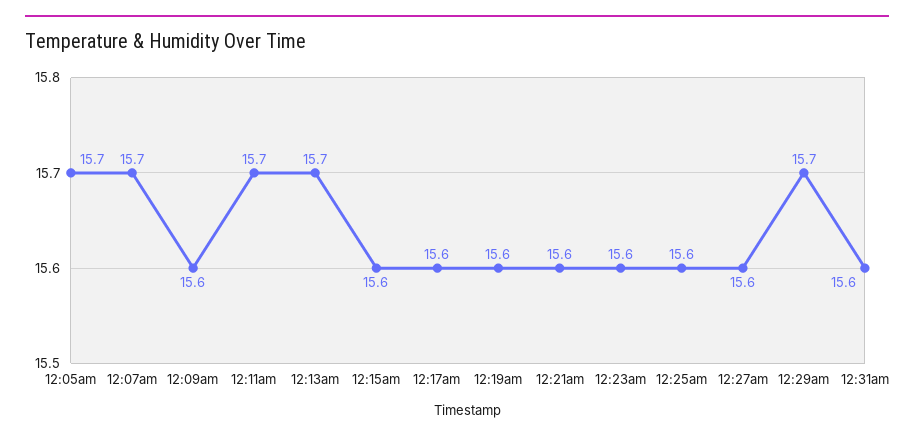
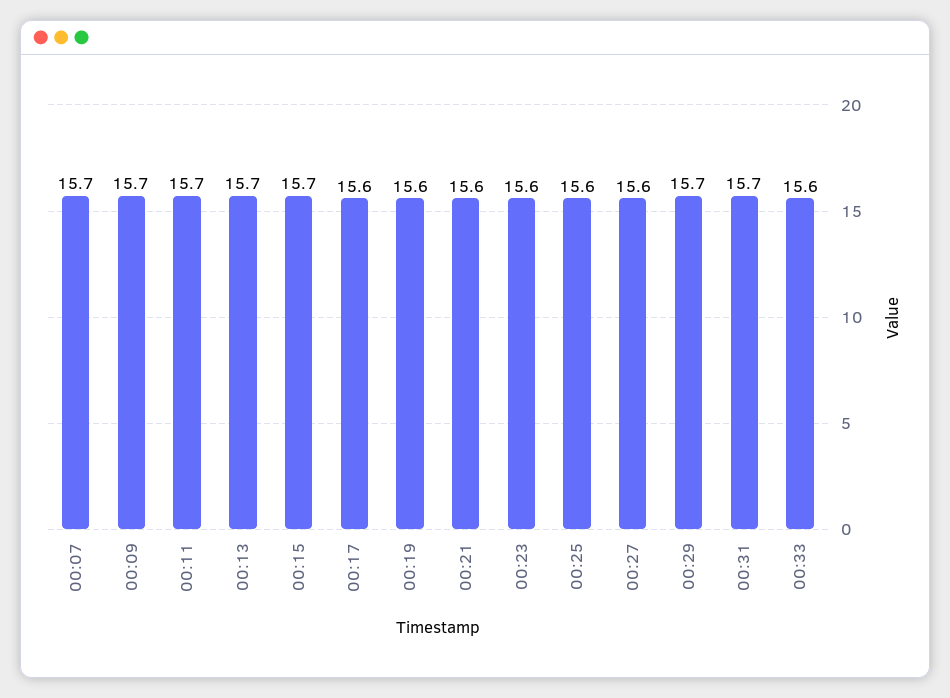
12:05am: 15.7 -> none
12:09am: 15.6 -> 15.7
12:15am: 15.6 -> 15.7
12:31am: 15.6 -> 15.7
00:33: none -> 15.6

